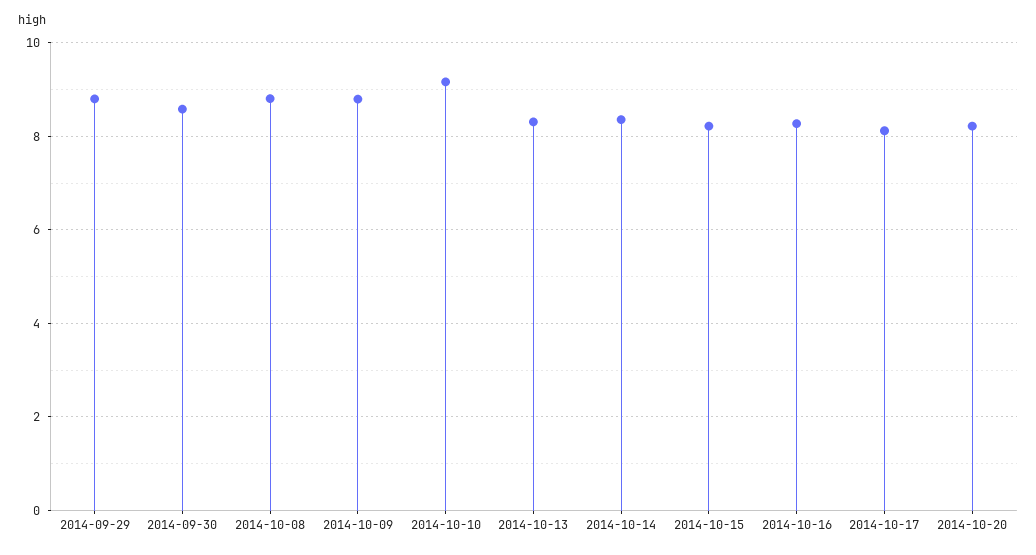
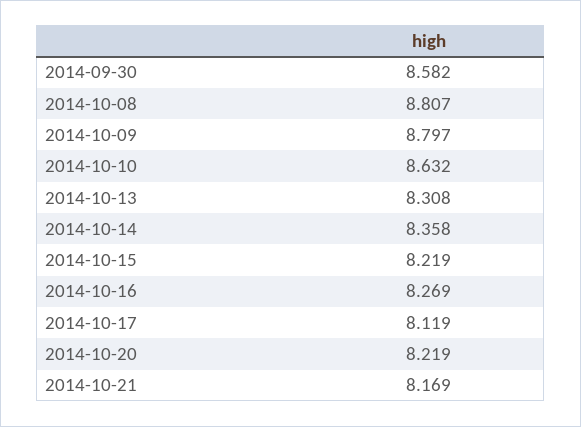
2014-09-29: 8.8 -> none
2014-10-10: 9.2 -> 8.632
2014-10-21: none -> 8.169

